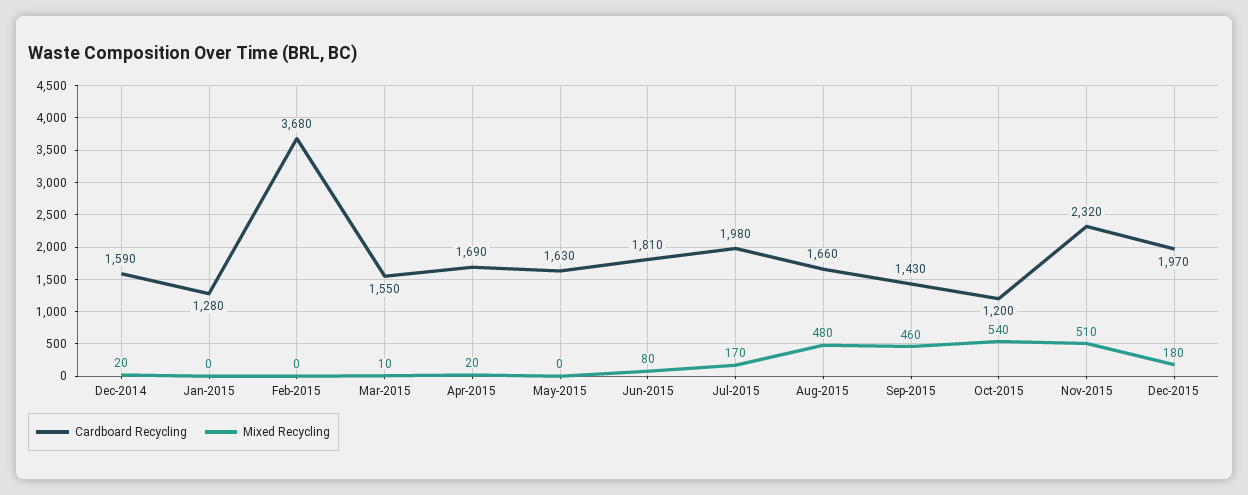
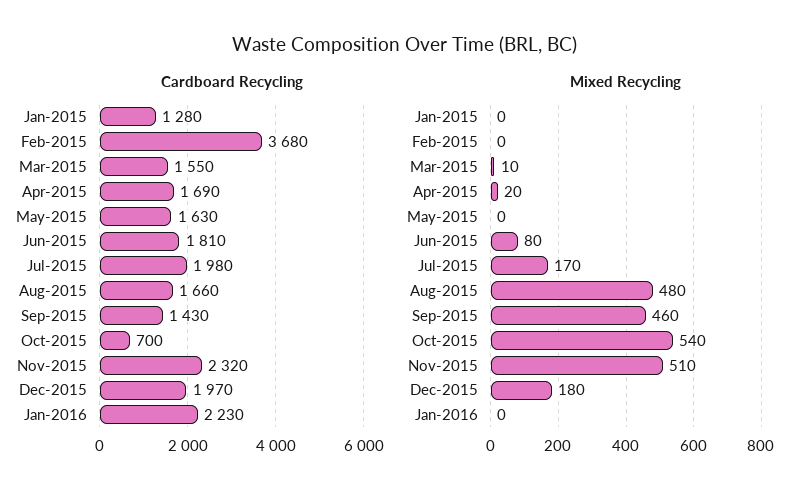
Cardboard Recycling, Dec-2014: 1590 -> none
Mixed Recycling, Dec-2014: 20 -> none
Cardboard Recycling, Oct-2015: 1200 -> 700
Cardboard Recycling, Jan-2016: none -> 2230
Mixed Recycling, Jan-2016: none -> 0

